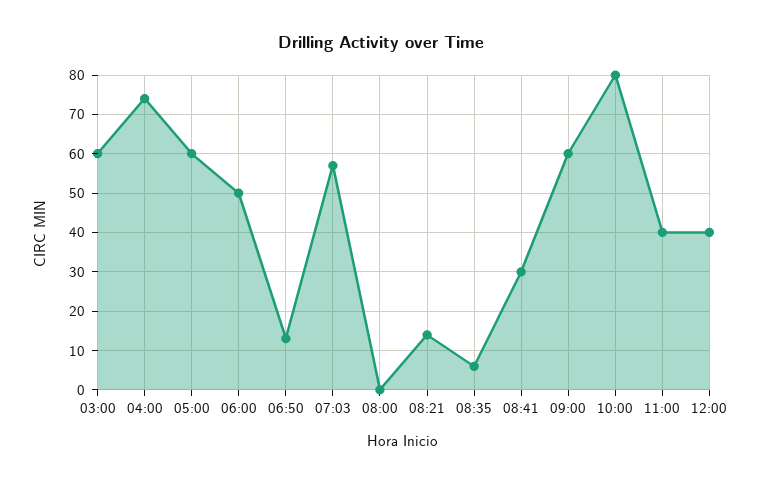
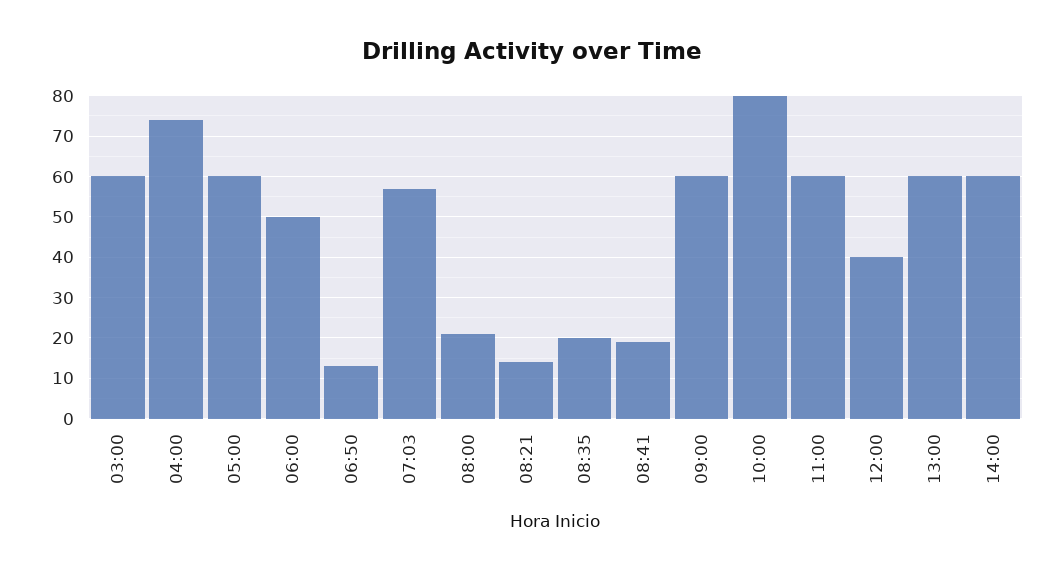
08:00: 0 -> 20
08:35: 5 -> 20
08:41: 30 -> 20
11:00: 40 -> 60
13:00: none -> 60
14:00: none -> 60

